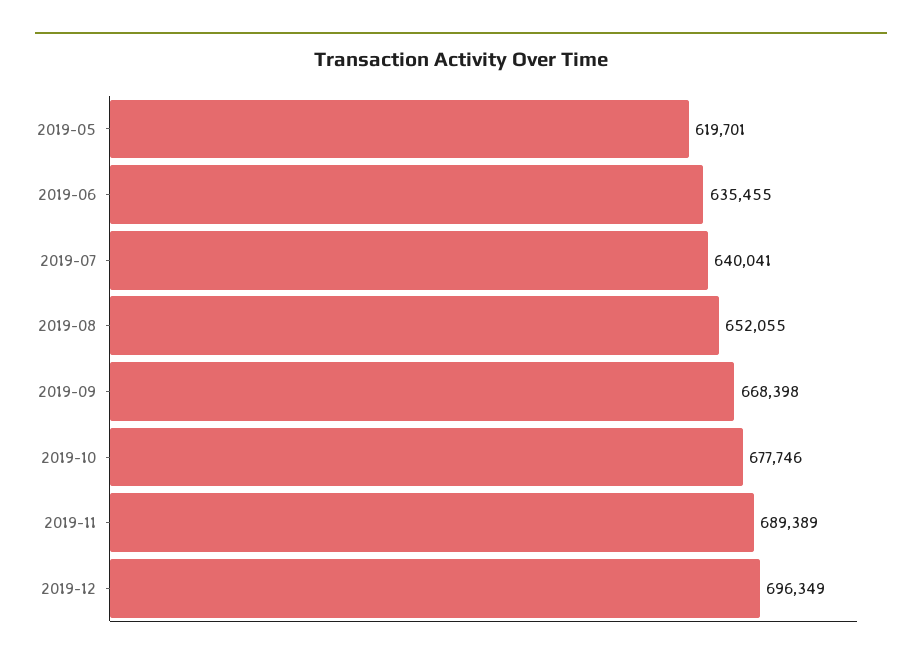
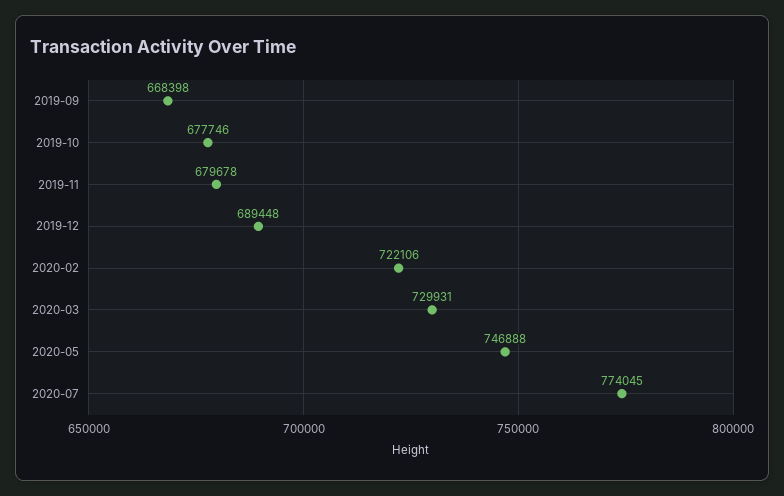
2019-05: 619701 -> none
2019-06: 635455 -> none
2019-07: 640041 -> none
2019-08: 652055 -> none
2019-11: 689389 -> 679678
2019-12: 696349 -> 689448
2020-02: none -> 722106
2020-03: none -> 729931
2020-05: none -> 746888
2020-07: none -> 774045

